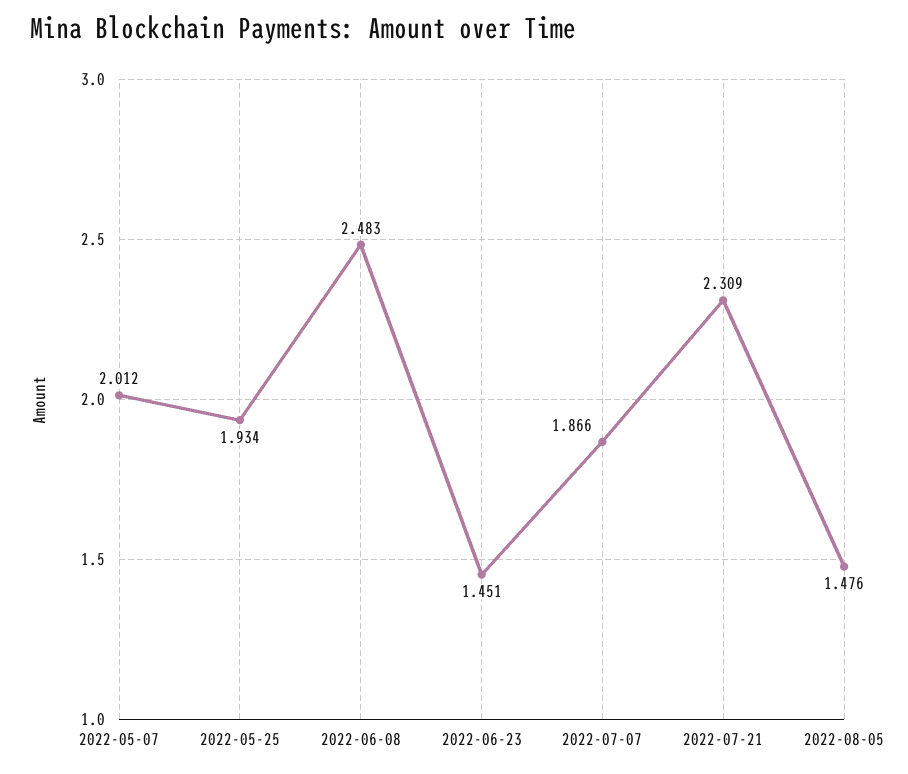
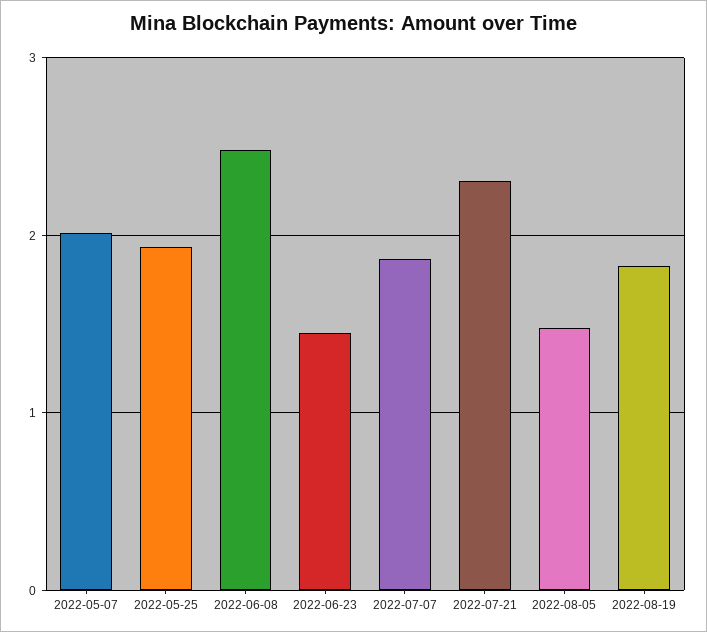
2022-08-19: none -> 1.8

